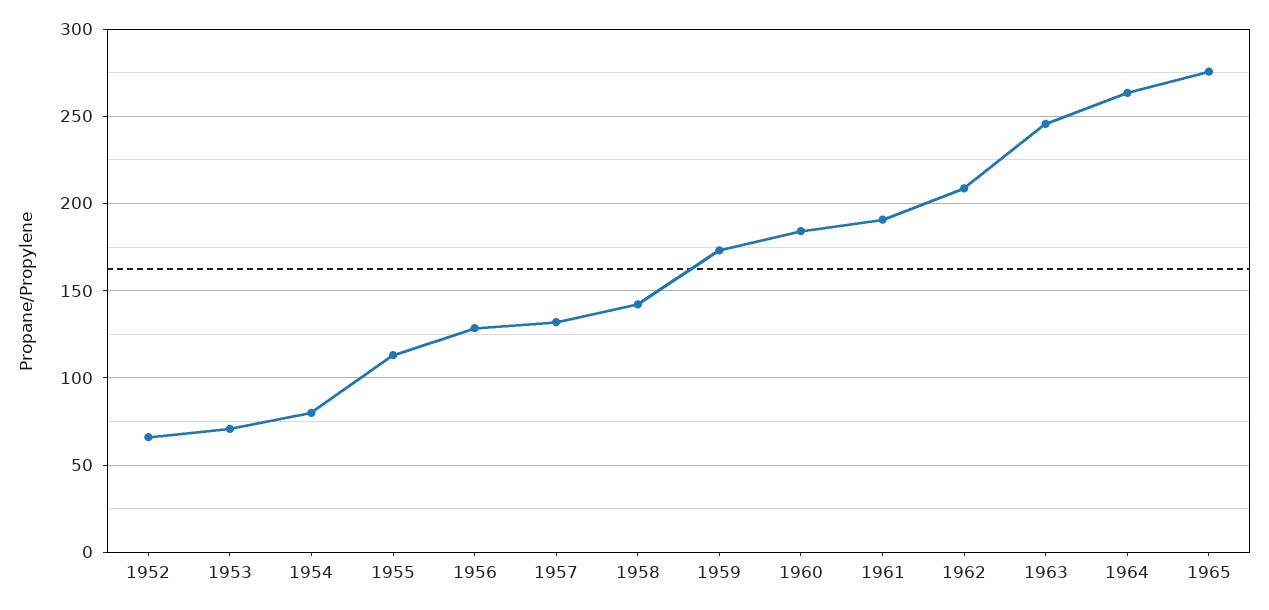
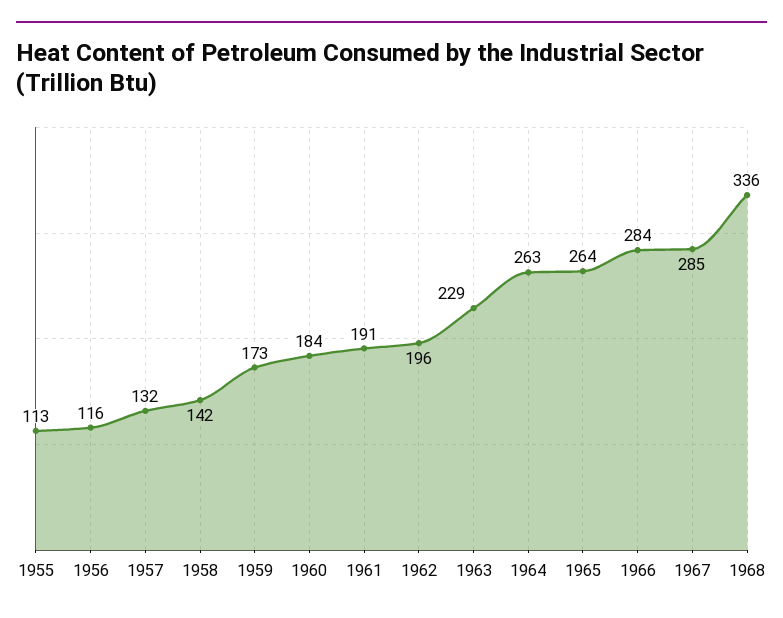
1952: 65 -> none
1953: 70 -> none
1954: 80 -> none
1956: 130 -> 116
1962: 210 -> 196
1963: 245 -> 229
1965: 275 -> 264
1966: none -> 284
1967: none -> 285
1968: none -> 336

